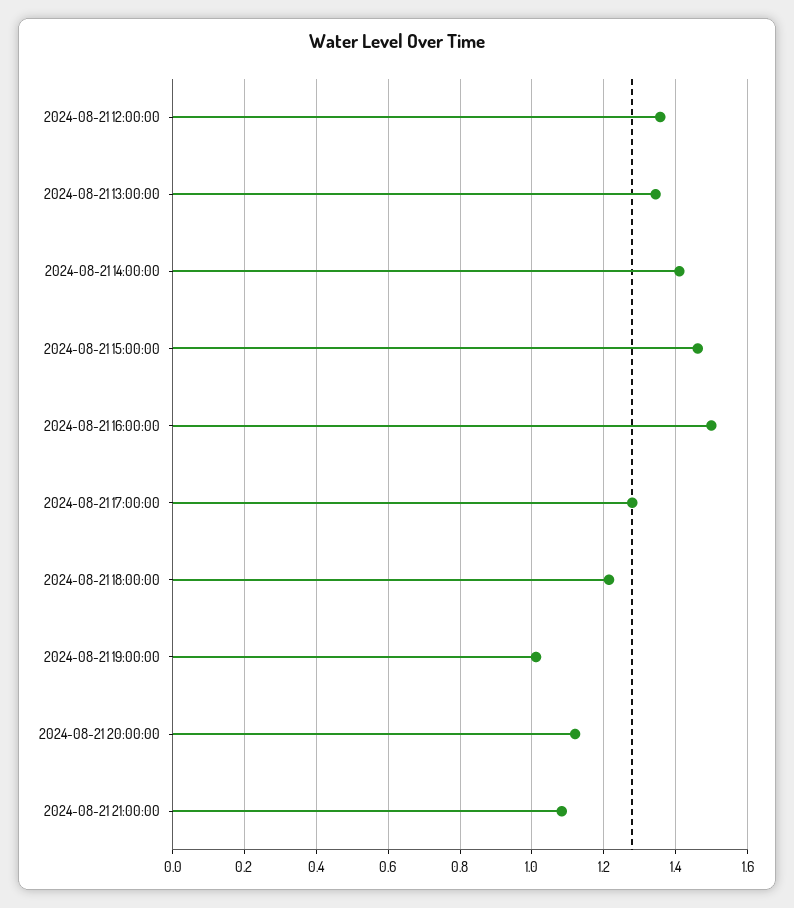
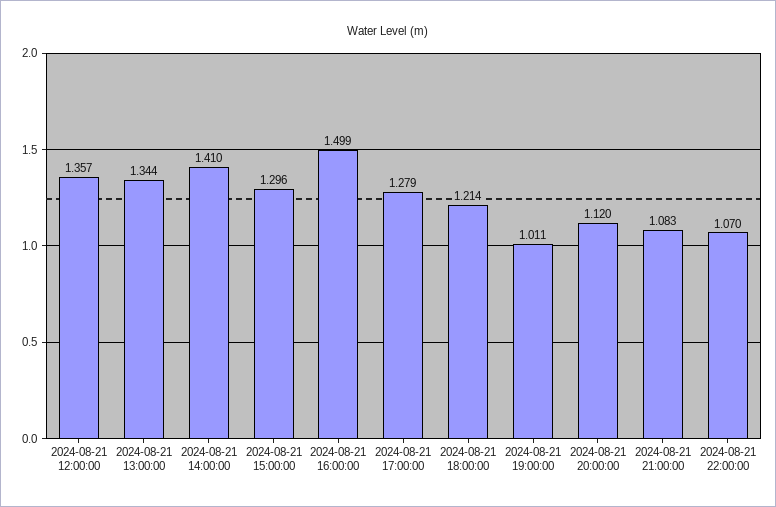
2024-08-21 15:00:00: 1.46 -> 1.296
2024-08-21 22:00:00: none -> 1.07

